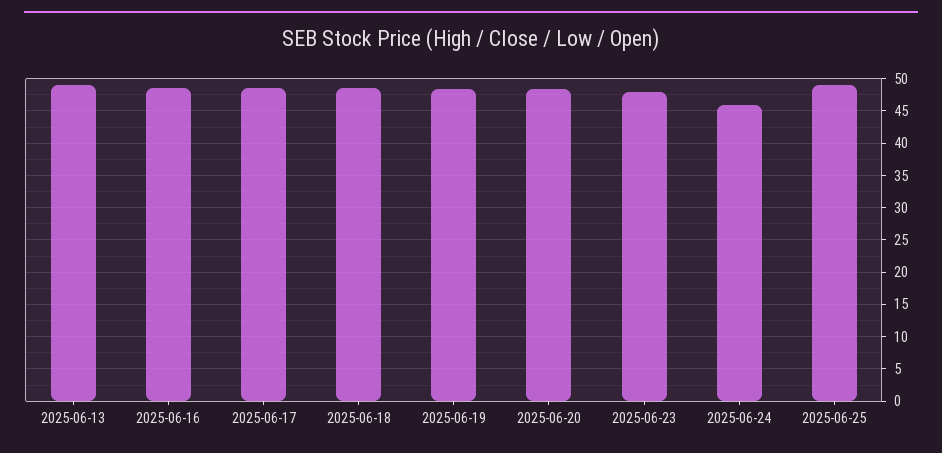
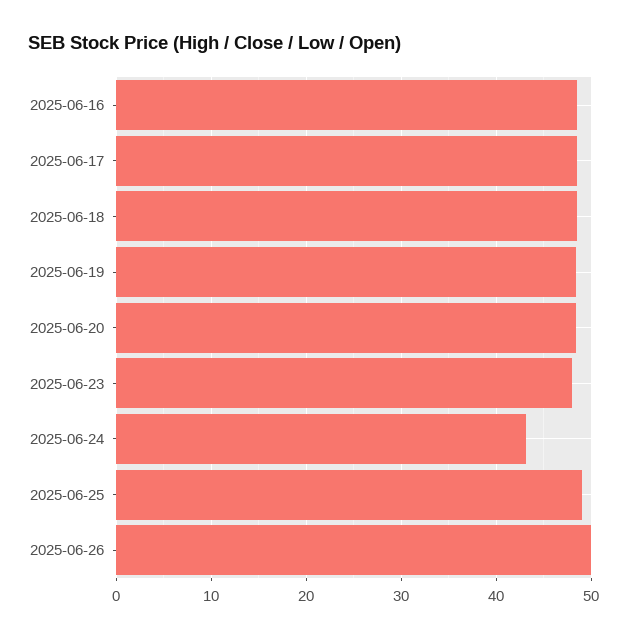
2025-06-13: 49 -> none
2025-06-24: 46 -> 43
2025-06-26: none -> 50

